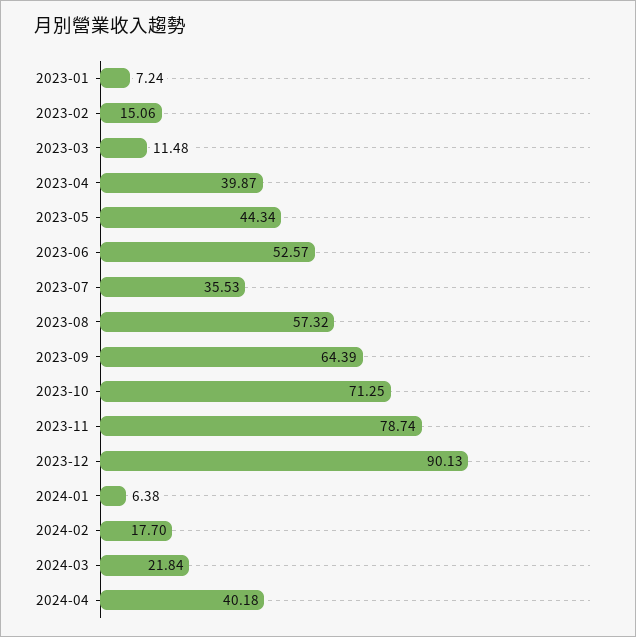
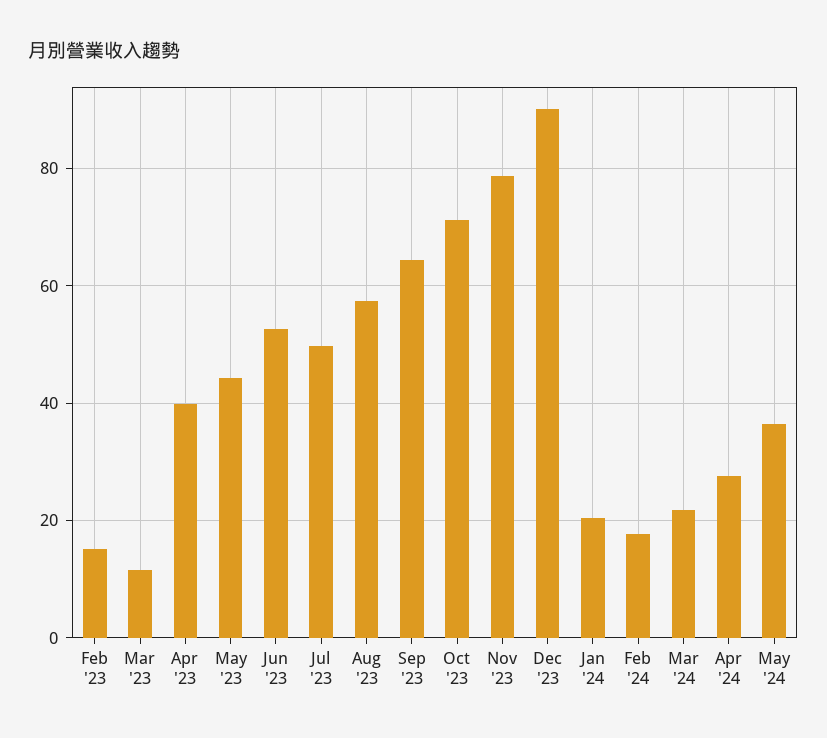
2023-01: 7.24 -> none
2023-07: 35.53 -> 50
2024-01: 6.38 -> 20
2024-04: 40.18 -> 28
May '24: none -> 36

